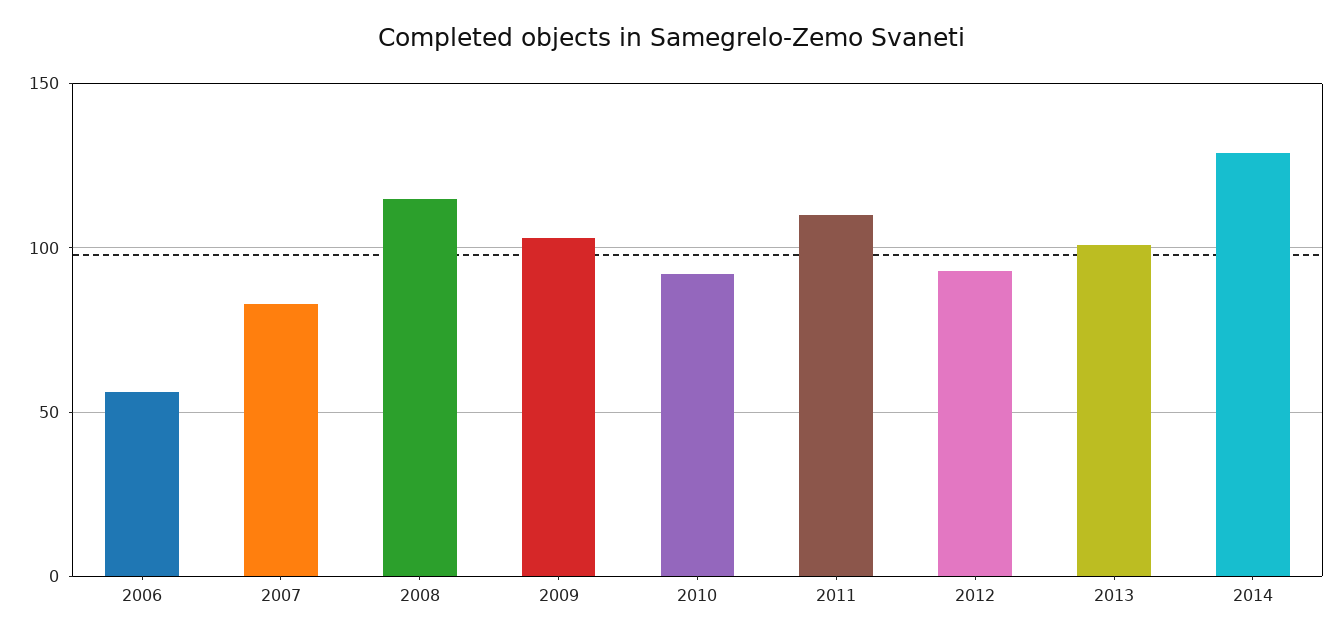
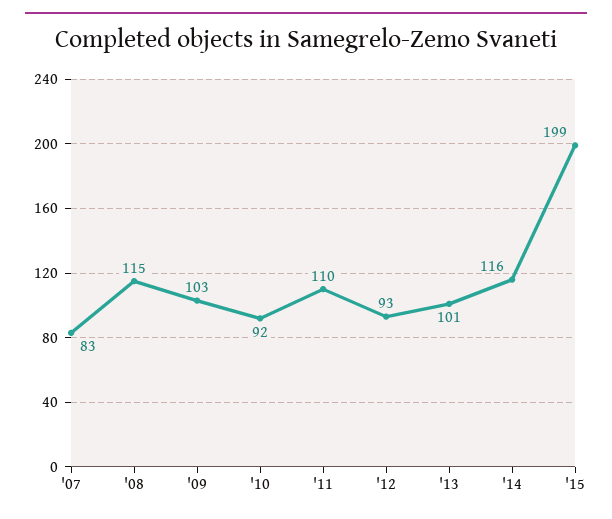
2006: 55 -> none
2014: 130 -> 116
'15: none -> 199

